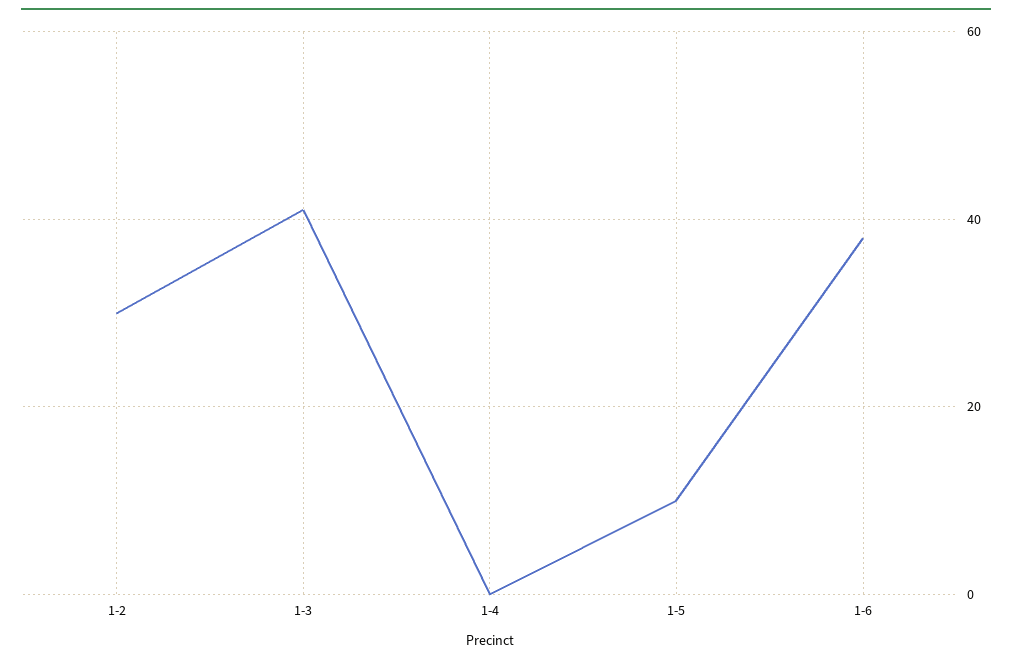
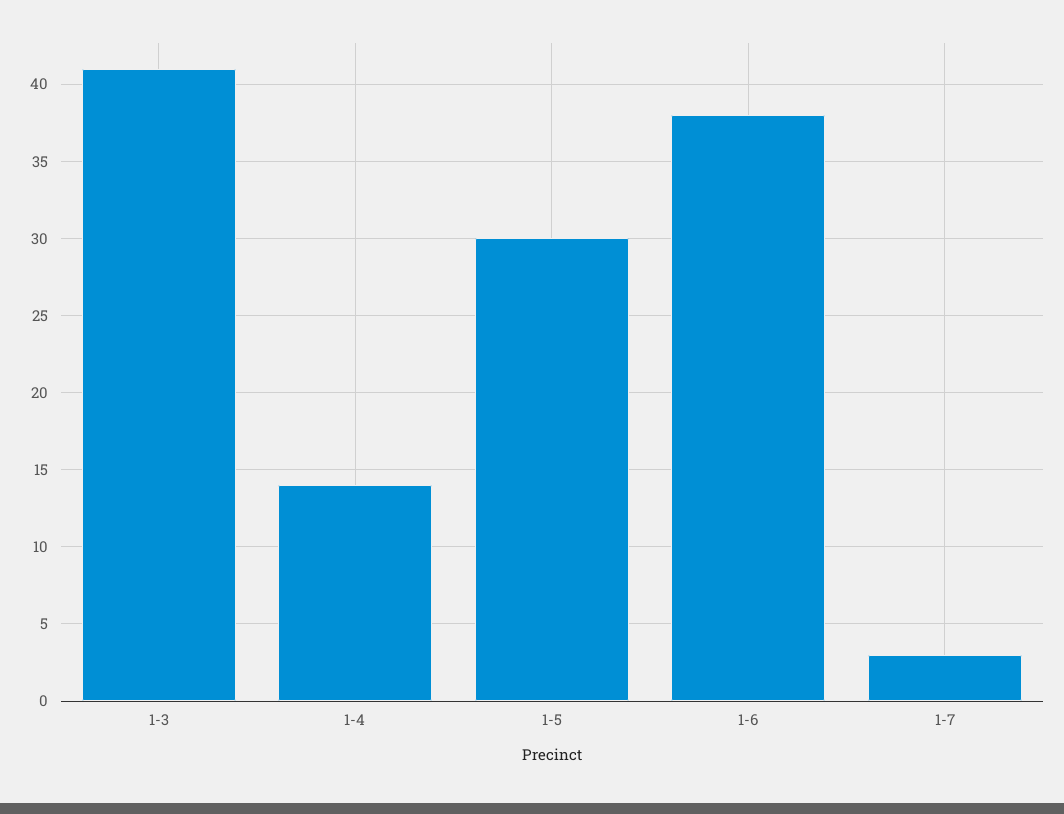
1-2: 30 -> none
1-4: 0 -> 14
1-5: 10 -> 30
1-7: none -> 3

